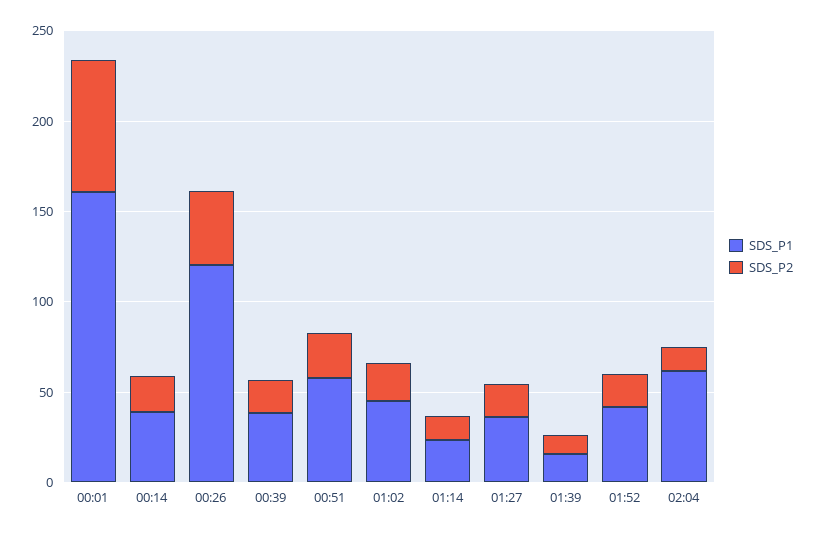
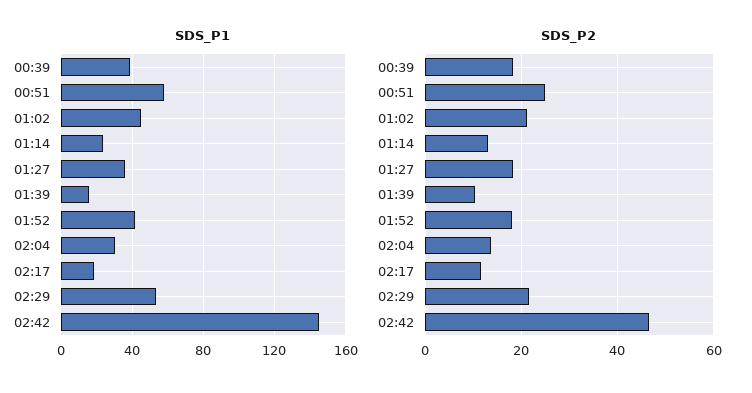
SDS_P1, 00:01: 160 -> none
SDS_P2, 00:01: 70 -> none
SDS_P1, 00:14: 40 -> none
SDS_P2, 00:14: 20 -> none
SDS_P1, 00:26: 120 -> none
SDS_P2, 00:26: 40 -> none
SDS_P1, 02:04: 60 -> 30
SDS_P1, 02:17: none -> 20
SDS_P1, 02:29: none -> 55
SDS_P1, 02:42: none -> 145
SDS_P2, 02:17: none -> 12
SDS_P2, 02:29: none -> 22
SDS_P2, 02:42: none -> 46

